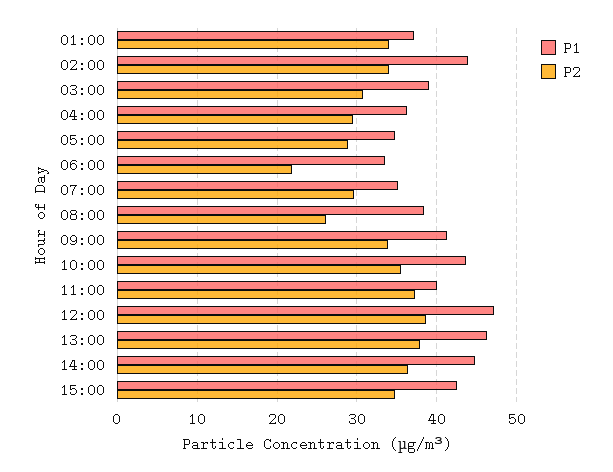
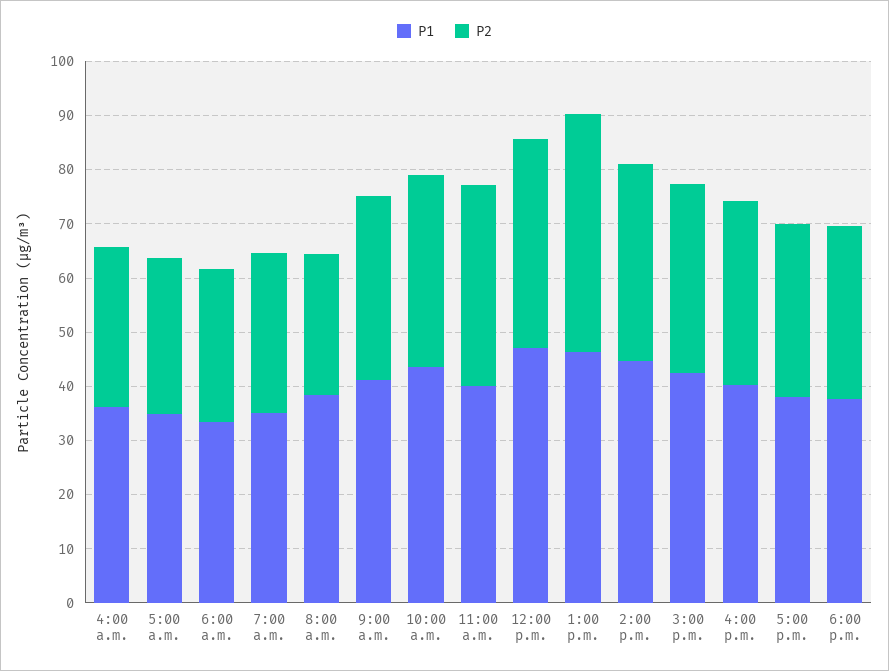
P1, 01:00: 37 -> none
P2, 01:00: 34 -> none
P1, 02:00: 44 -> none
P2, 02:00: 34 -> none
P1, 03:00: 39 -> none
P2, 03:00: 31 -> none
P2, 06:00: 22 -> 28
P2, 13:00: 38 -> 44
P1, 4:00 p.m.: none -> 40
P2, 4:00 p.m.: none -> 34
P1, 5:00 p.m.: none -> 38
P2, 5:00 p.m.: none -> 32
P1, 6:00 p.m.: none -> 38
P2, 6:00 p.m.: none -> 32

